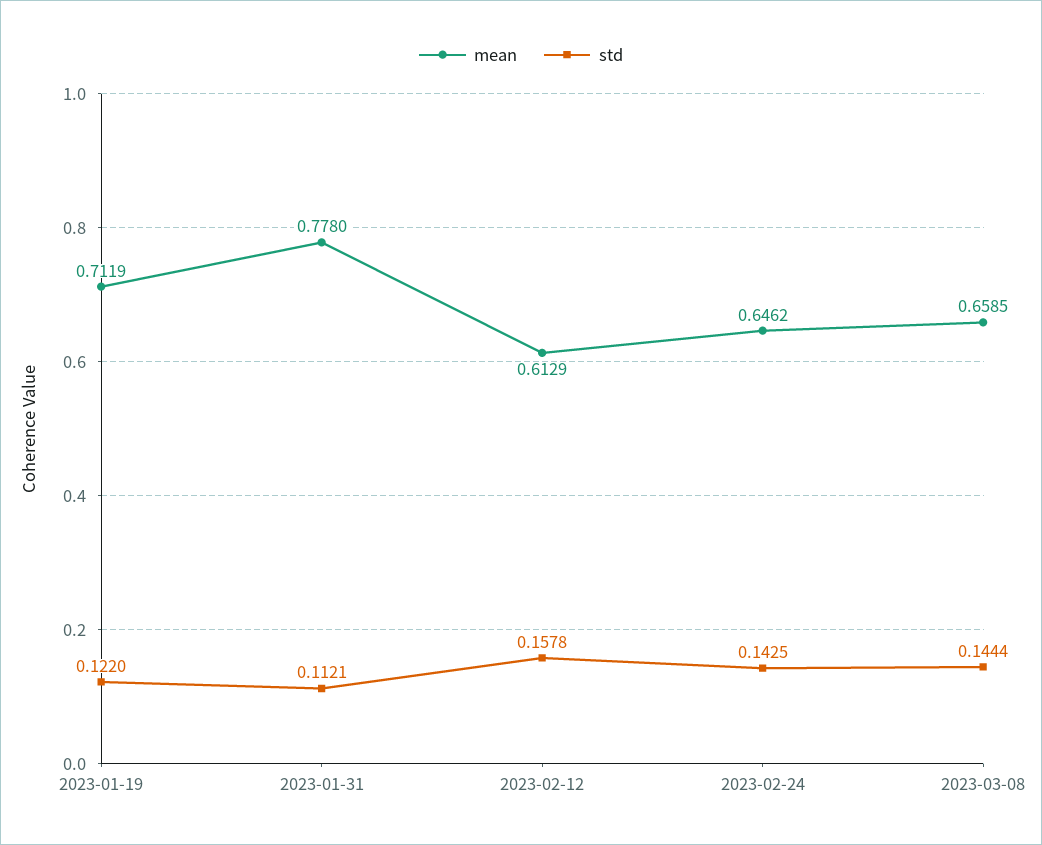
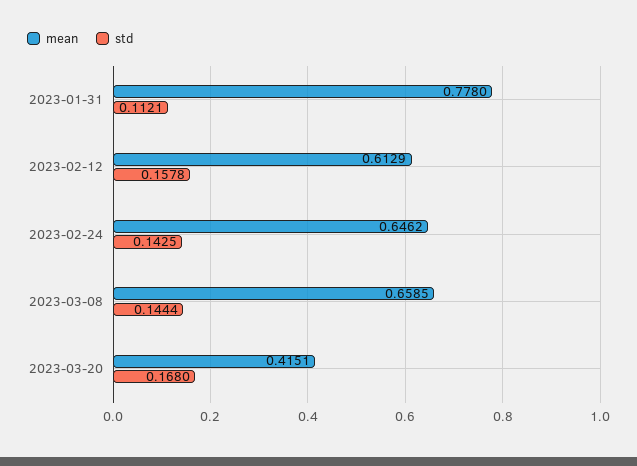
mean, 2023-01-19: 0.7119 -> none
std, 2023-01-19: 0.122 -> none
mean, 2023-03-20: none -> 0.4151
std, 2023-03-20: none -> 0.168

